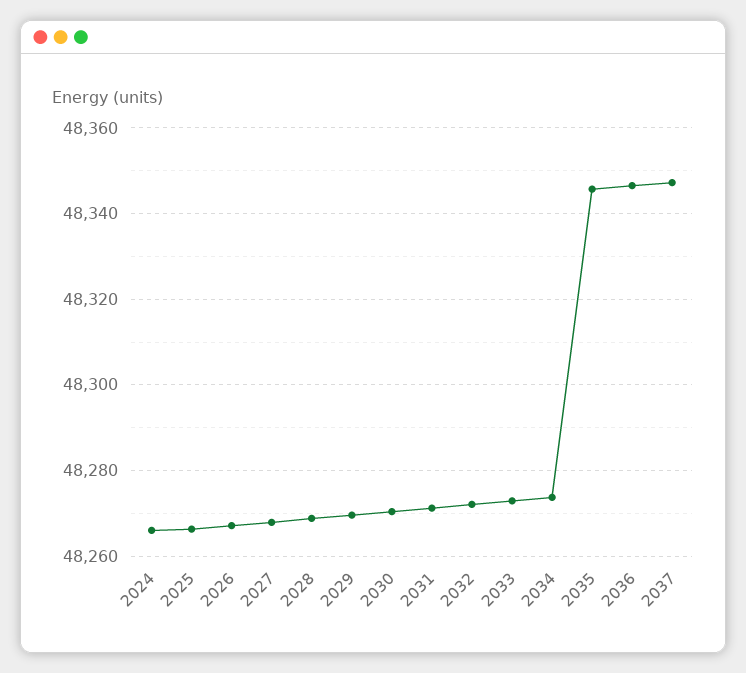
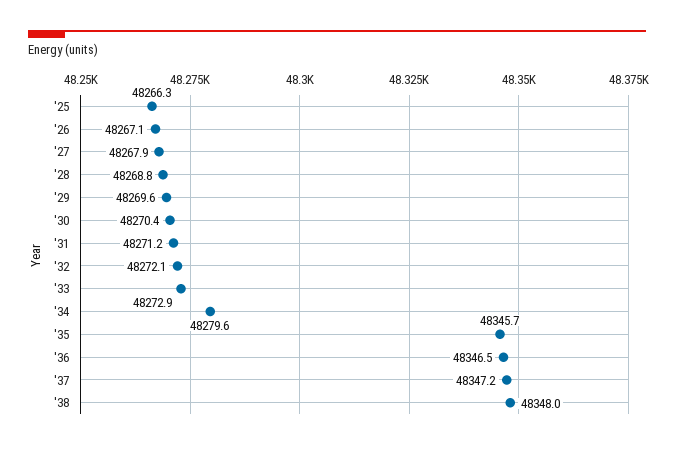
2024: 48266 -> none
2034: 48274 -> 48279.6
'38: none -> 48348

